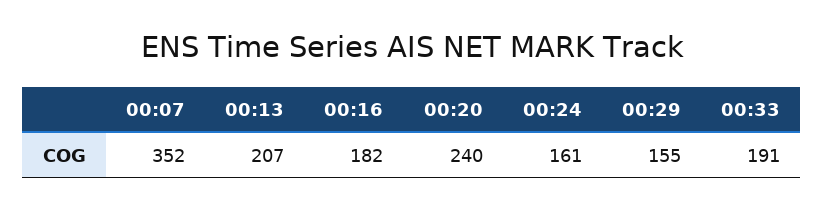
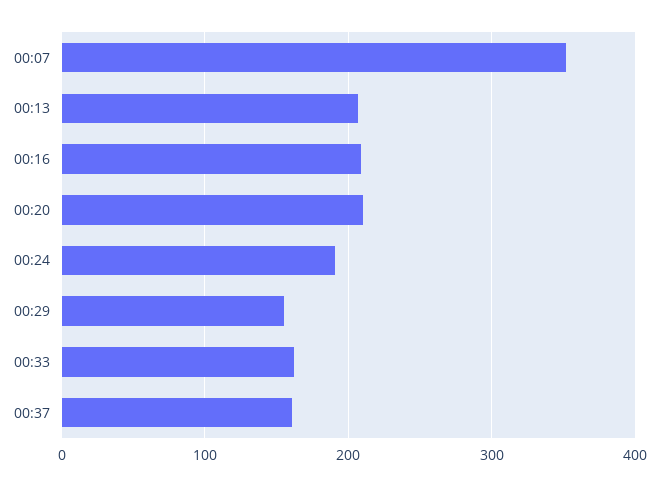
00:16: 182 -> 210
00:20: 240 -> 210
00:24: 161 -> 190
00:33: 191 -> 160
00:37: none -> 160

